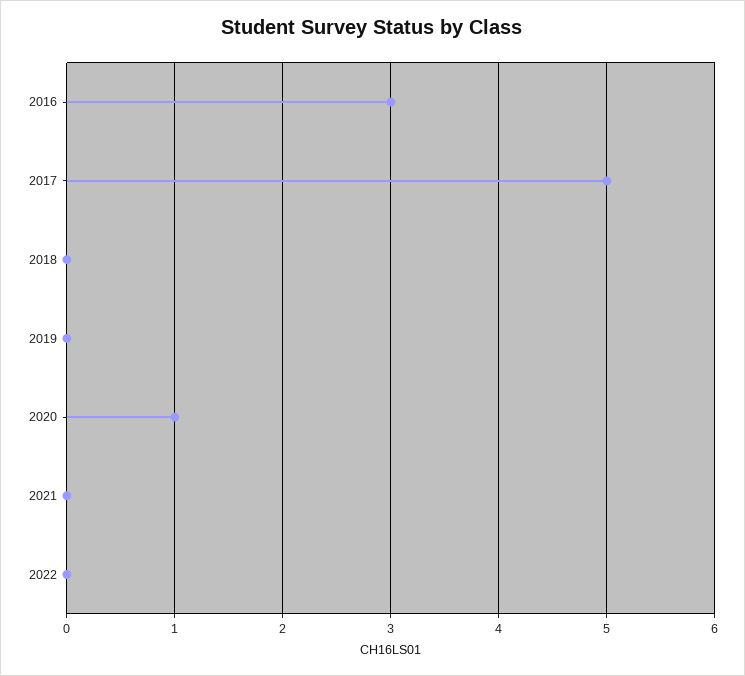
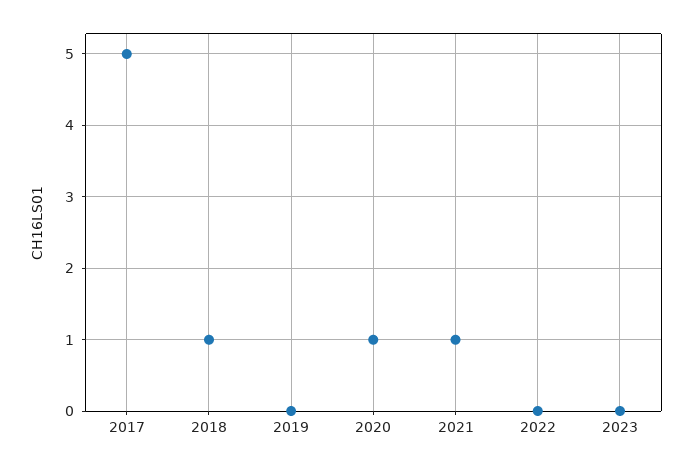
2016: 3 -> none
2018: 0 -> 1
2021: 0 -> 1
2023: none -> 0

